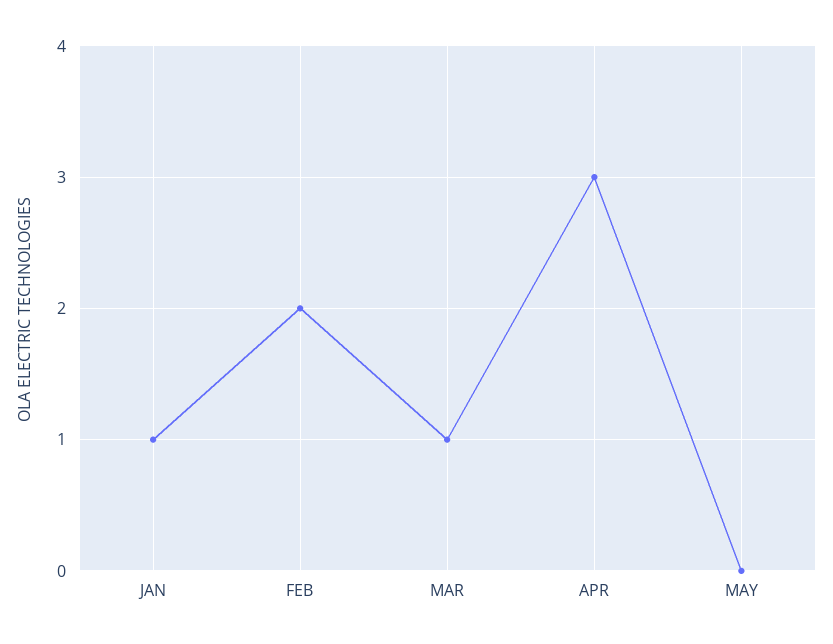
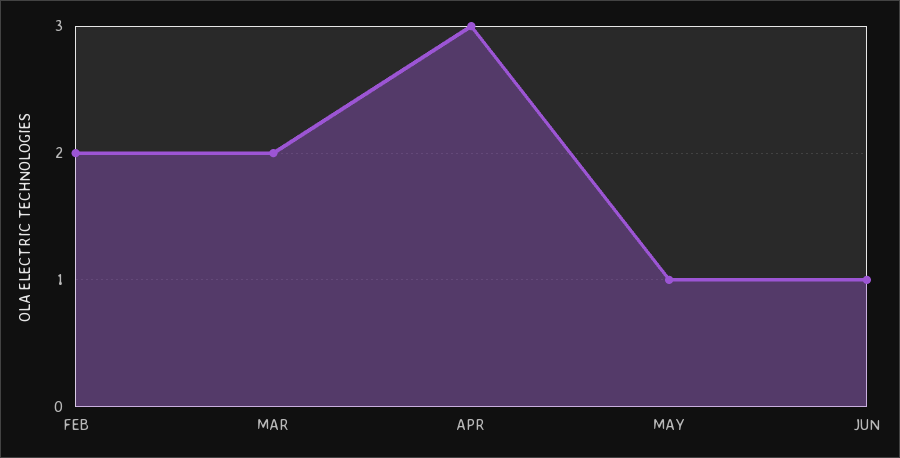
JAN: 1 -> none
MAR: 1 -> 2
MAY: 0 -> 1
JUN: none -> 1

